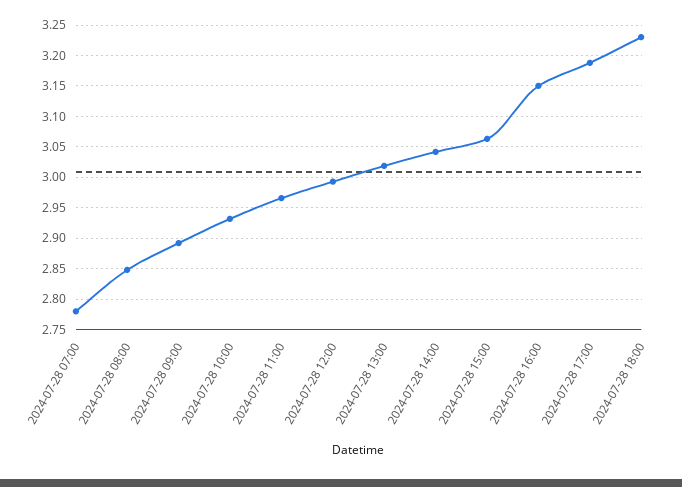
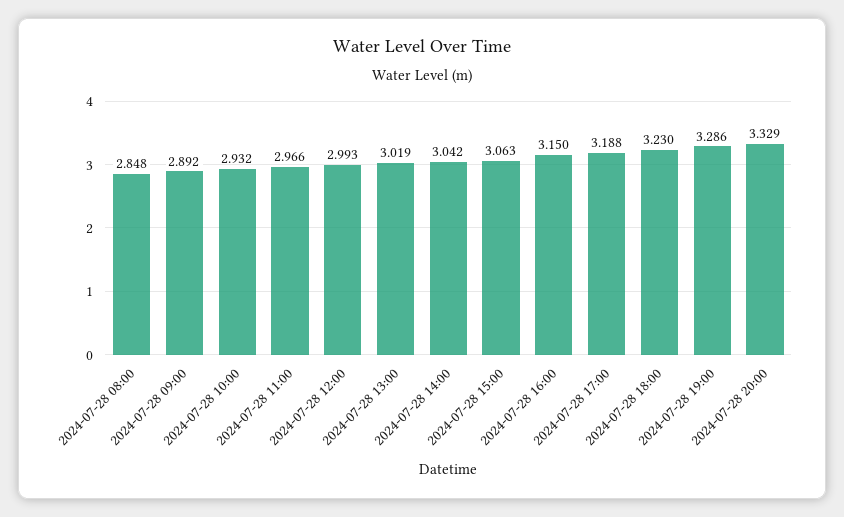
2024-07-28 07:00: 2.78 -> none
2024-07-28 19:00: none -> 3.286
2024-07-28 20:00: none -> 3.329

